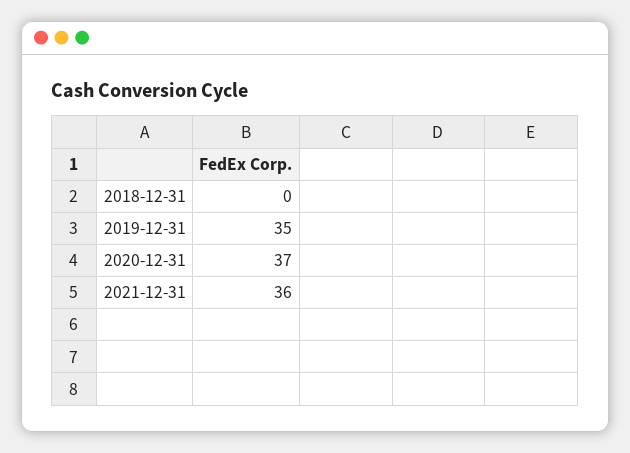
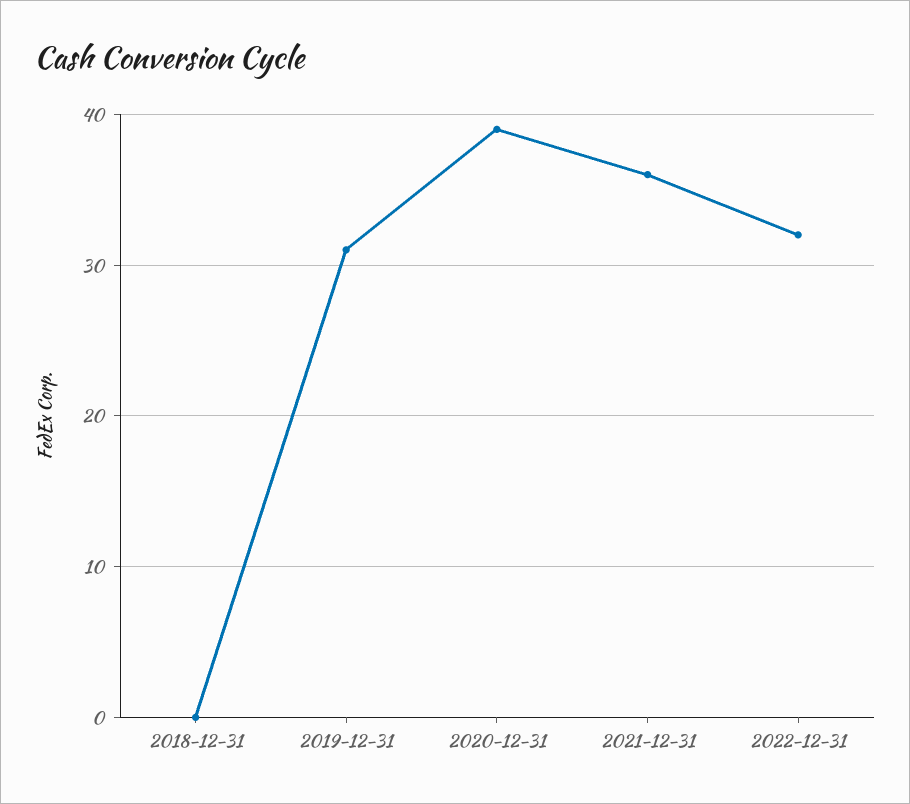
2019-12-31: 35 -> 31
2020-12-31: 37 -> 39
2022-12-31: none -> 32

